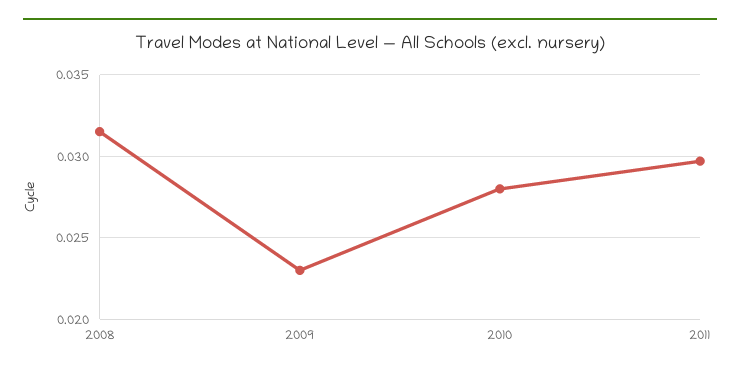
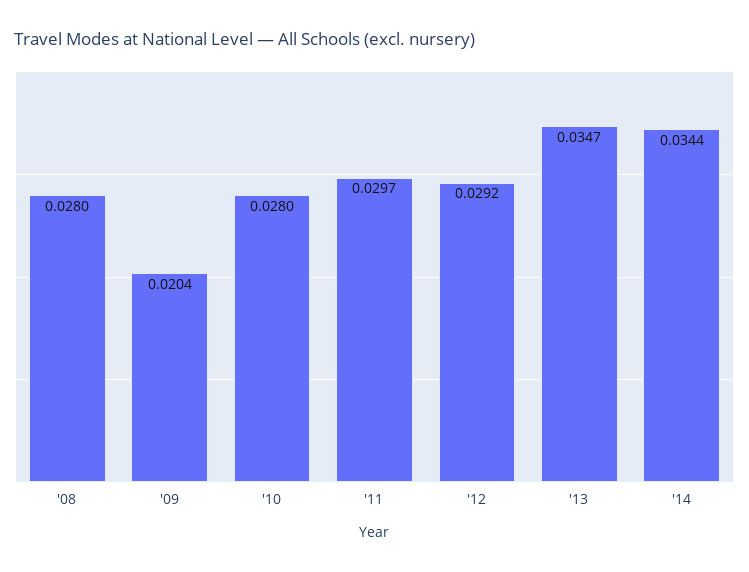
2008: 0.0315 -> 0.028
2009: 0.023 -> 0.0204
'12: none -> 0.0292
'13: none -> 0.0347
'14: none -> 0.0344

